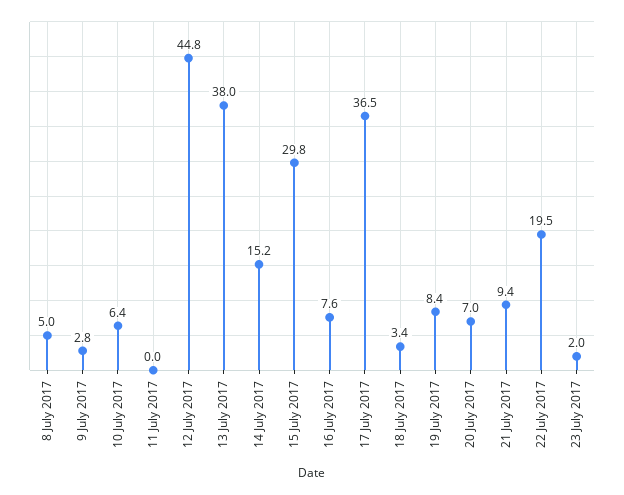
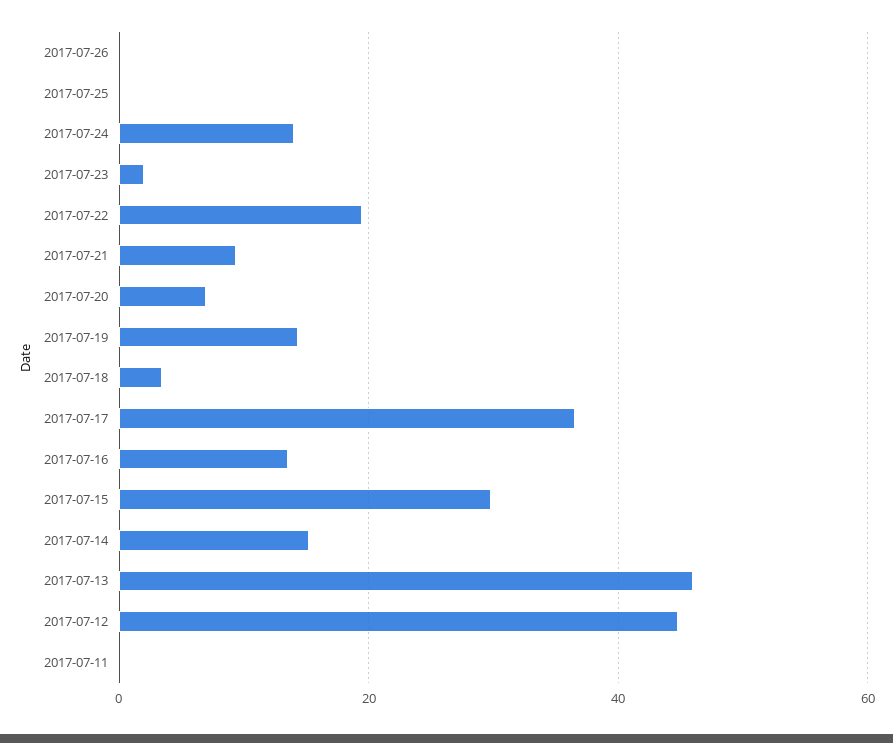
8 July 2017: 5 -> none
9 July 2017: 2.8 -> none
10 July 2017: 6.4 -> none
13 July 2017: 38 -> 46
16 July 2017: 7.6 -> 14
19 July 2017: 8.4 -> 14
2017-07-26: none -> 0
2017-07-25: none -> 0
2017-07-24: none -> 14

